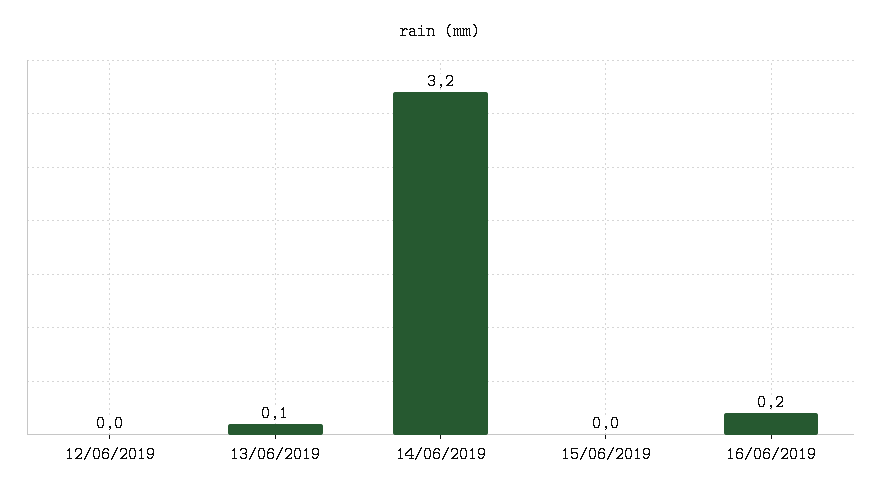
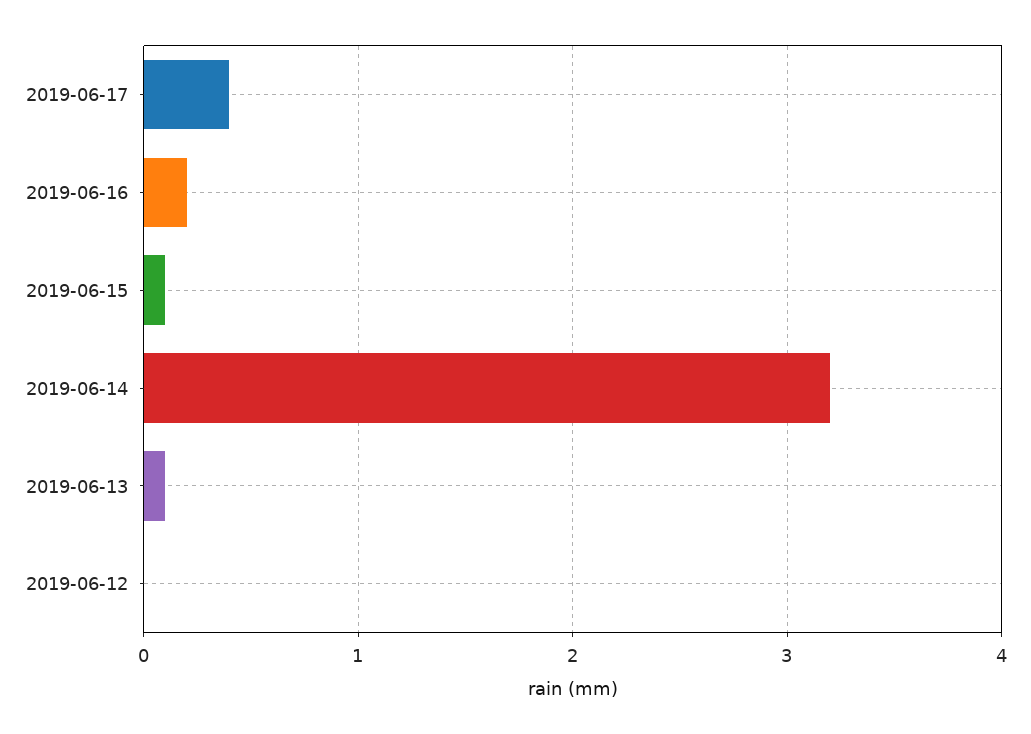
15/06/2019: 0 -> 0.1
2019-06-17: none -> 0.4

